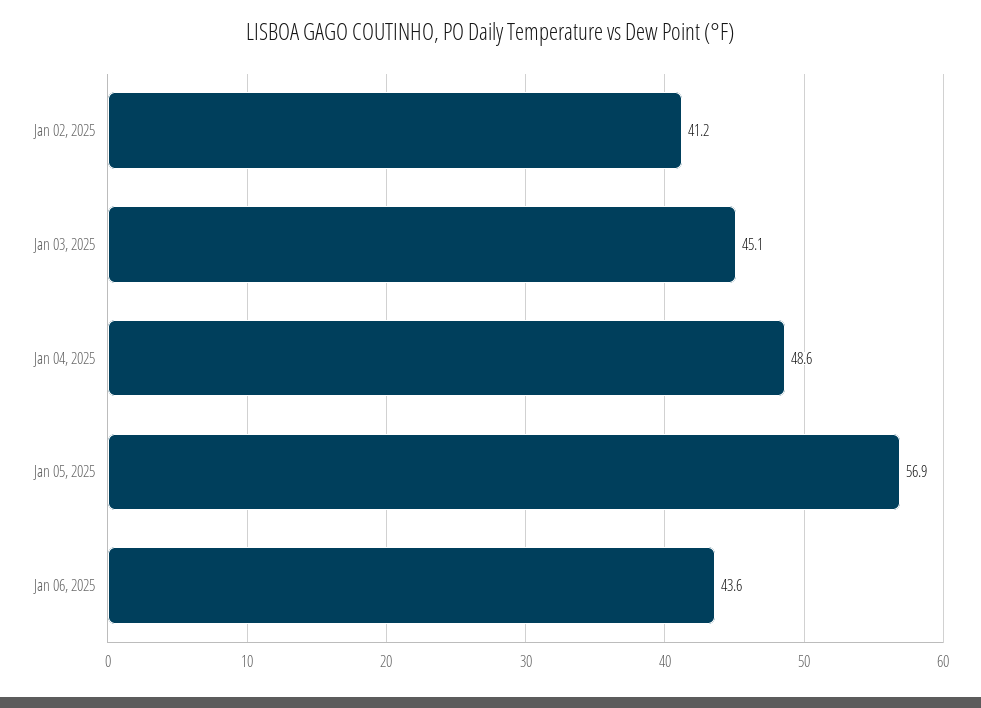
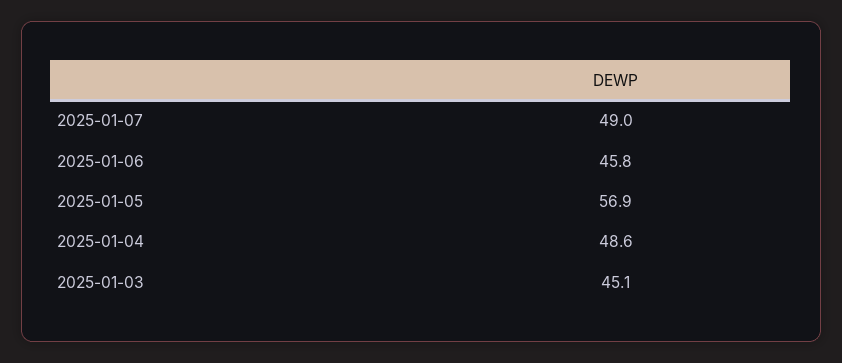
Jan 02, 2025: 41.2 -> none
Jan 06, 2025: 43.6 -> 45.8
2025-01-07: none -> 49

